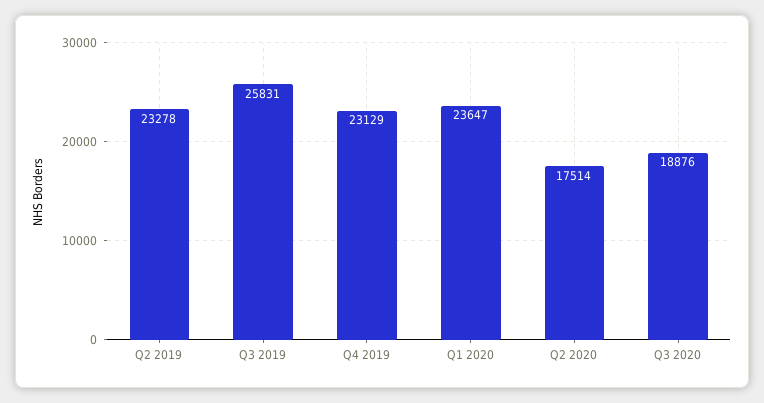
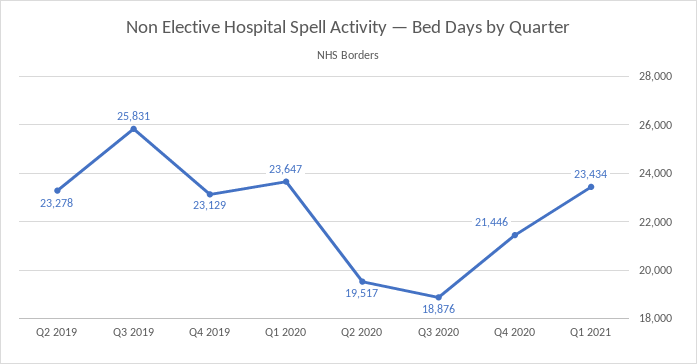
Q2 2020: 17514 -> 19517
Q4 2020: none -> 21446
Q1 2021: none -> 23434

